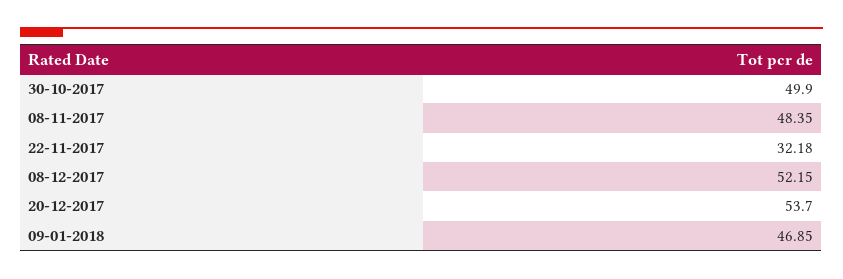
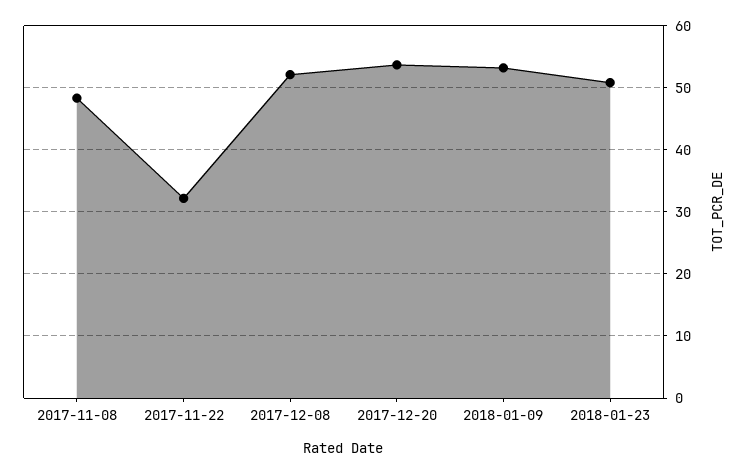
30-10-2017: 49.9 -> none
09-01-2018: 46.85 -> 53
2018-01-23: none -> 51

